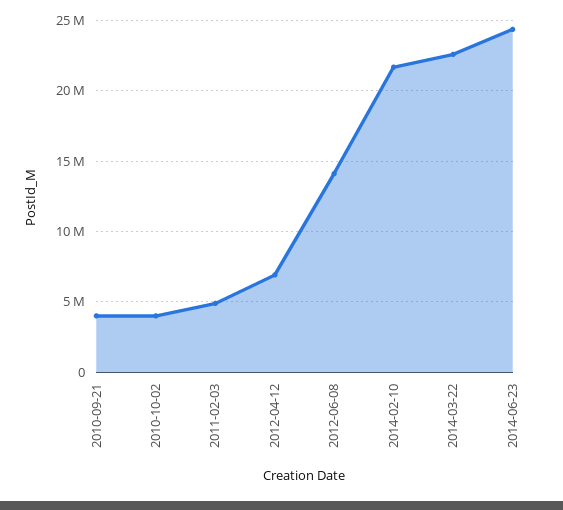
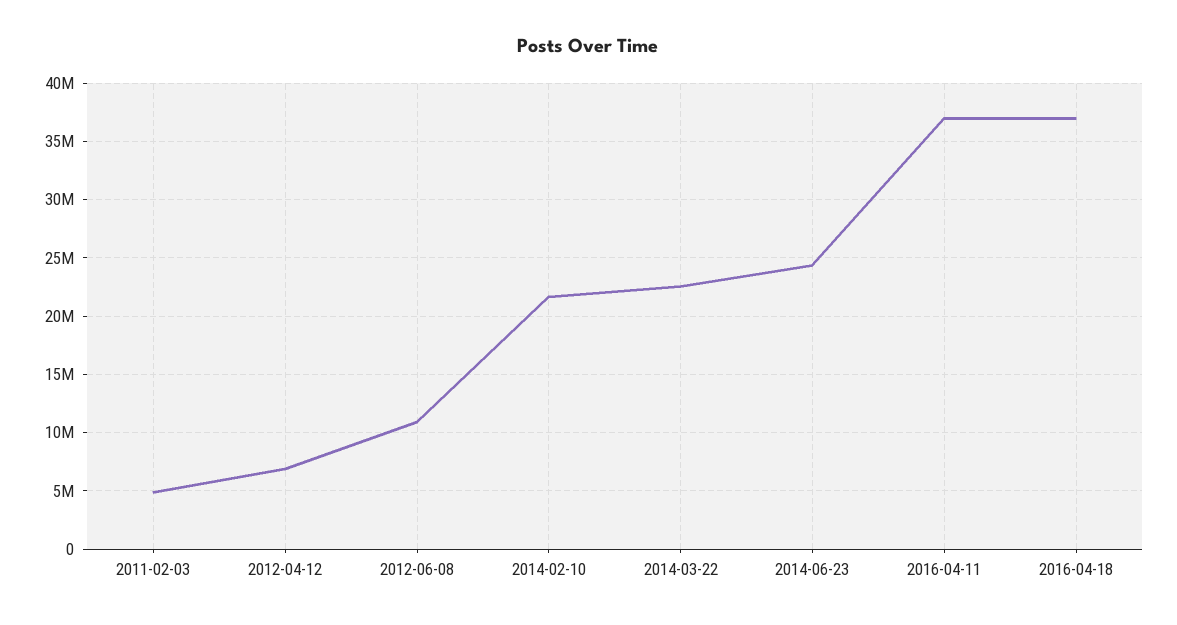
2010-09-21: 4000000 -> none
2010-10-02: 4000000 -> none
2012-06-08: 14000000 -> 11000000
2016-04-11: none -> 37000000
2016-04-18: none -> 37000000

